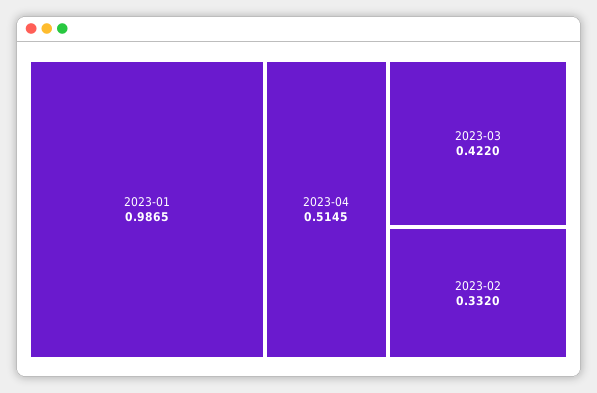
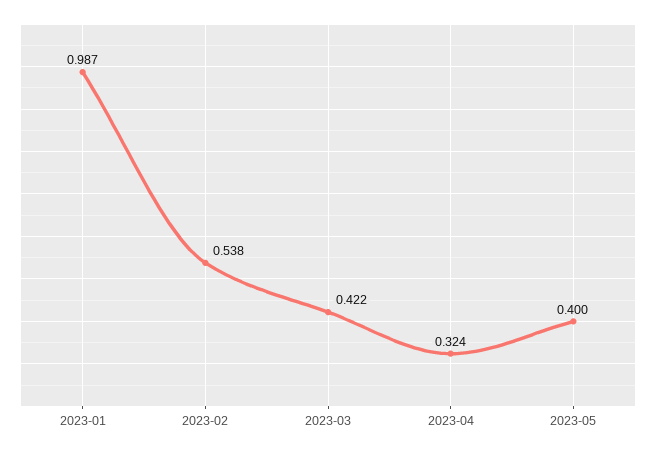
2023-04: 0.5145 -> 0.324
2023-02: 0.332 -> 0.538
2023-05: none -> 0.4

